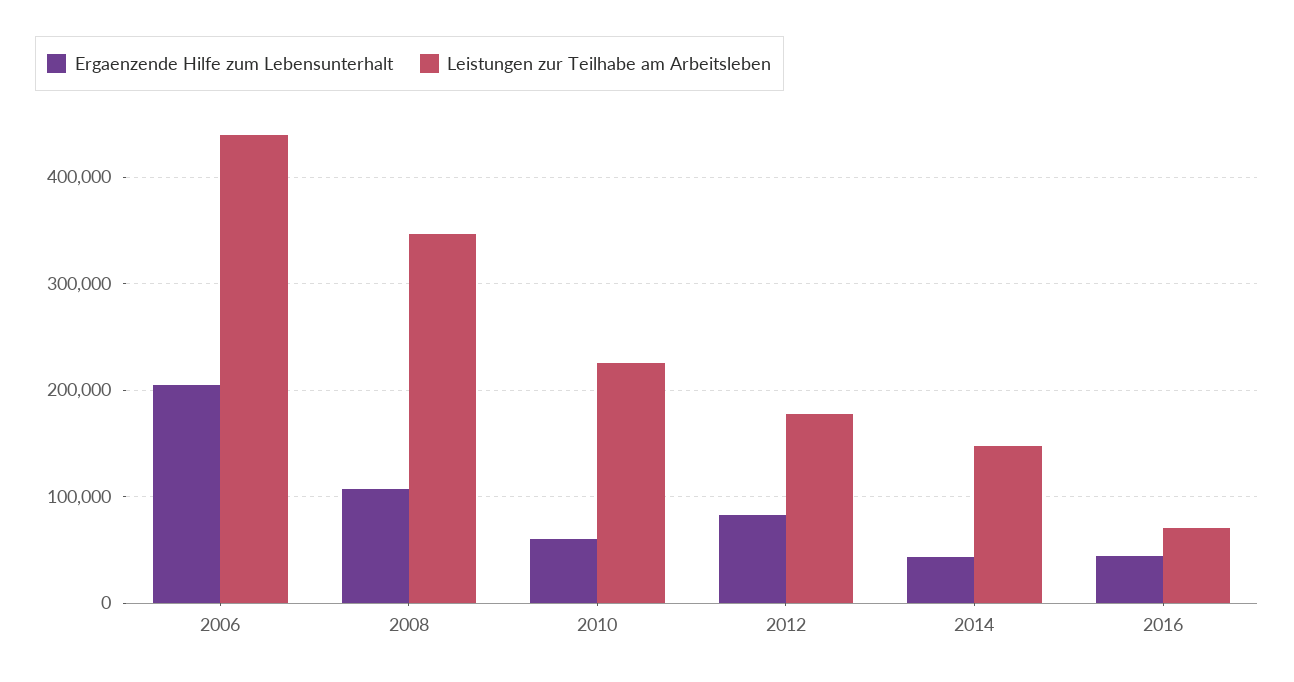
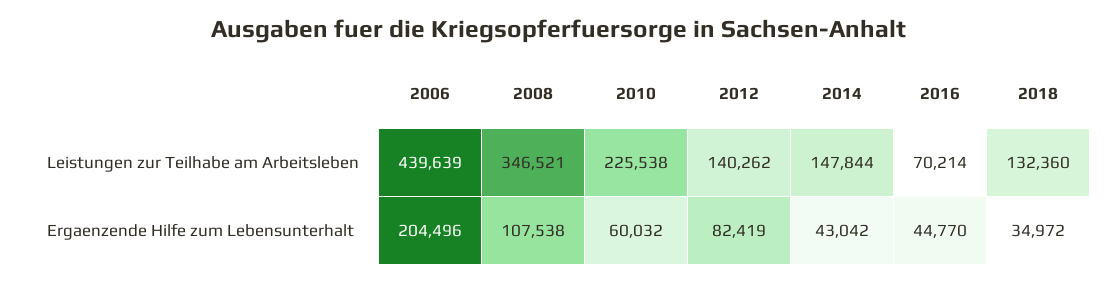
Leistungen zur Teilhabe am Arbeitsleben, 2012: 180000 -> 140262
Leistungen zur Teilhabe am Arbeitsleben, 2018: none -> 132360
Ergaenzende Hilfe zum Lebensunterhalt, 2018: none -> 34972

